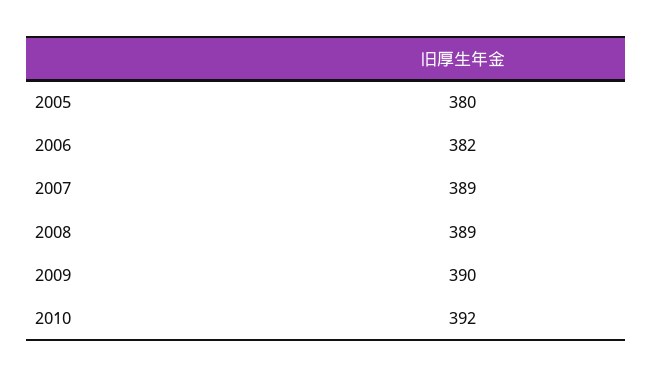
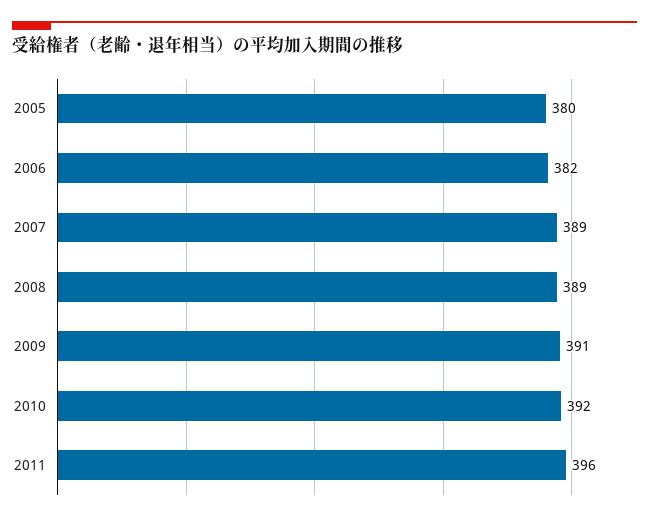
2009: 390 -> 391
2011: none -> 396

